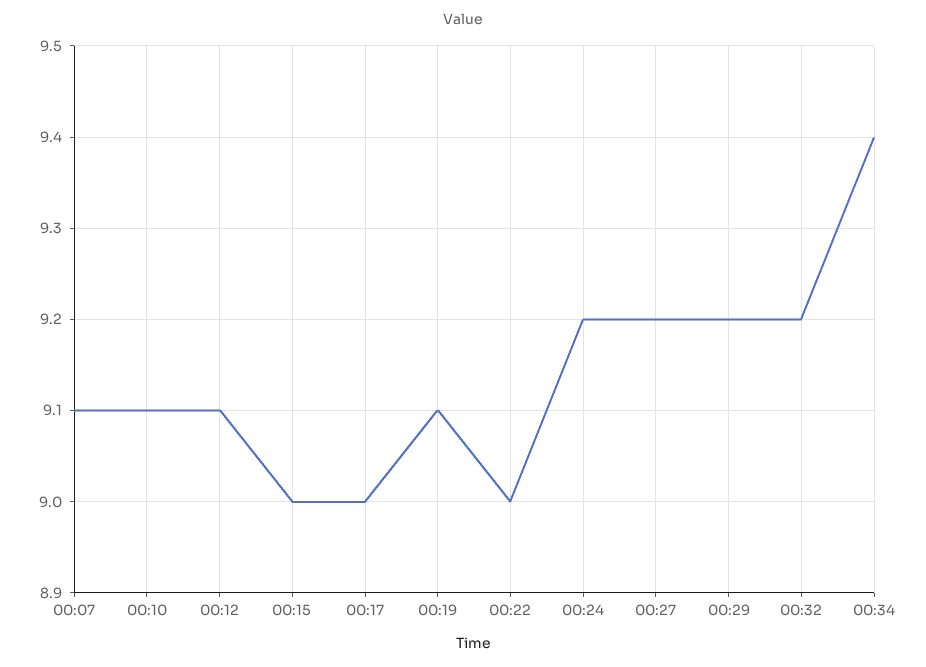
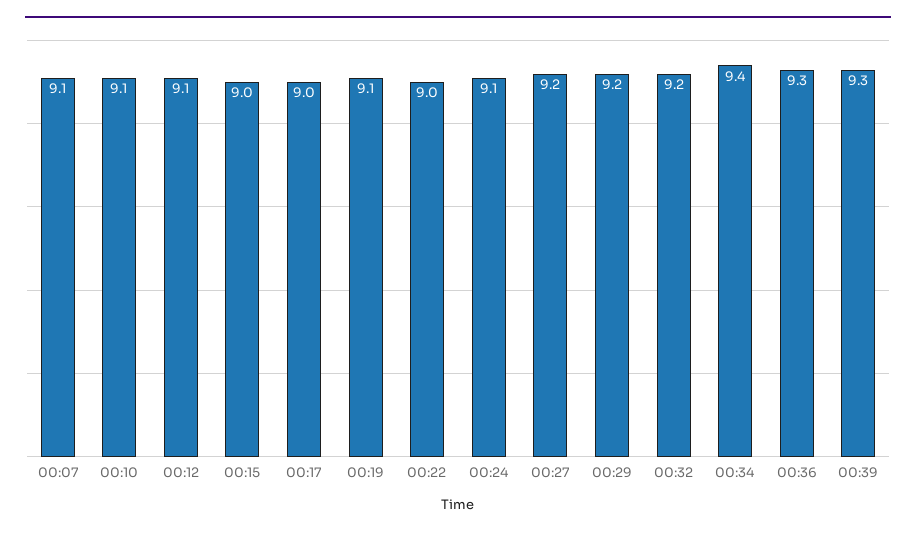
00:24: 9.2 -> 9.1
00:36: none -> 9.3
00:39: none -> 9.3

